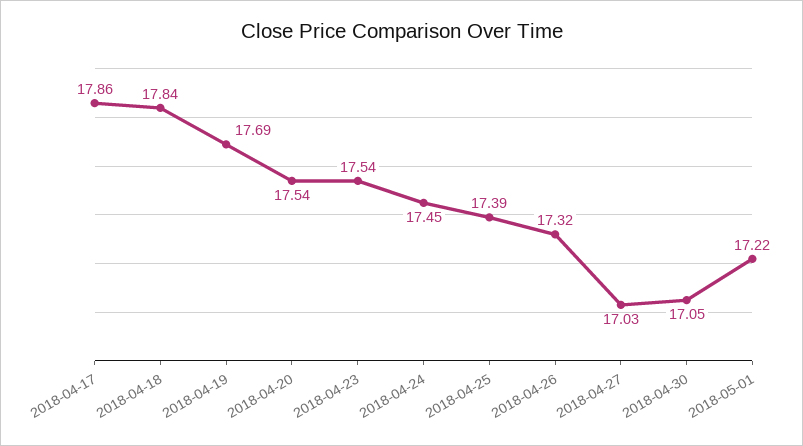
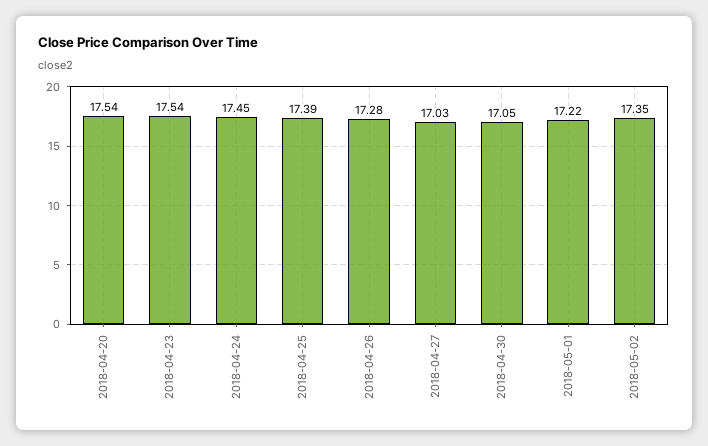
2018-04-17: 17.86 -> none
2018-04-18: 17.84 -> none
2018-04-19: 17.69 -> none
2018-04-26: 17.32 -> 17.28
2018-05-02: none -> 17.35

